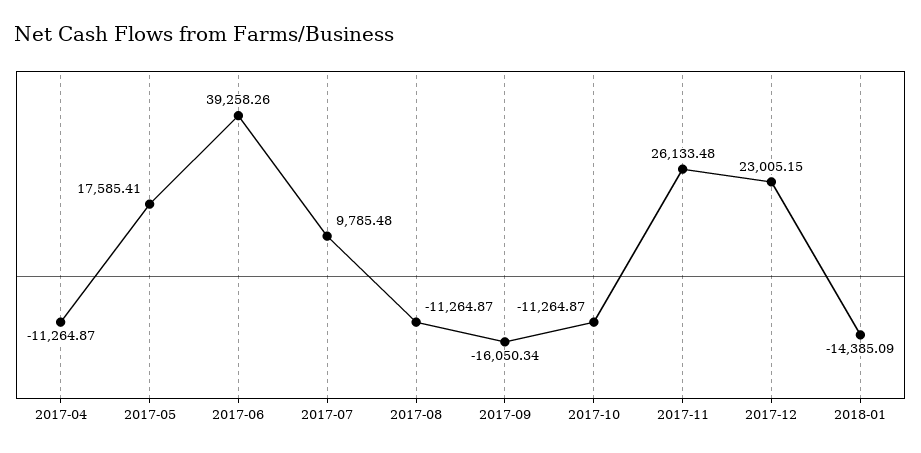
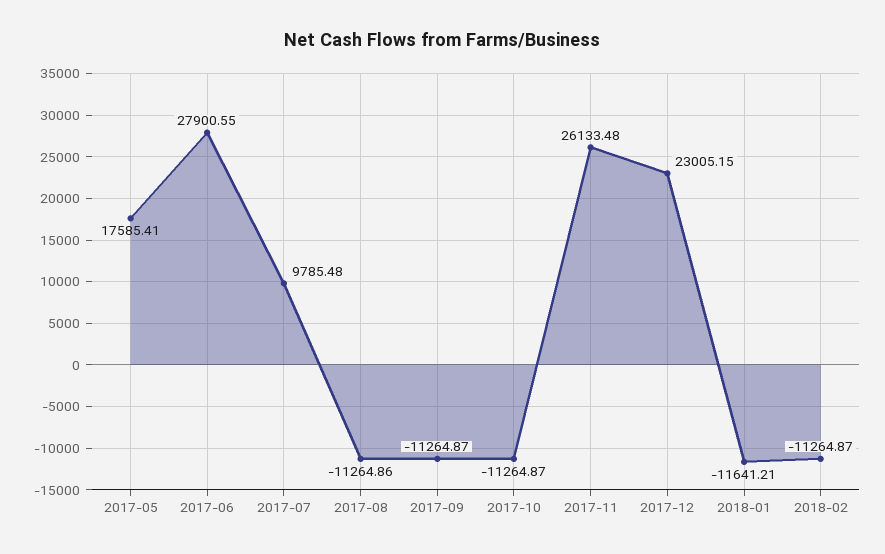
2017-04: -11264.87 -> none
2017-06: 39258.26 -> 27900.55
2017-08: -11264.87 -> -11264.86
2017-09: -16050.34 -> -11264.87
2018-01: -14385.09 -> -11641.21
2018-02: none -> -11264.87

